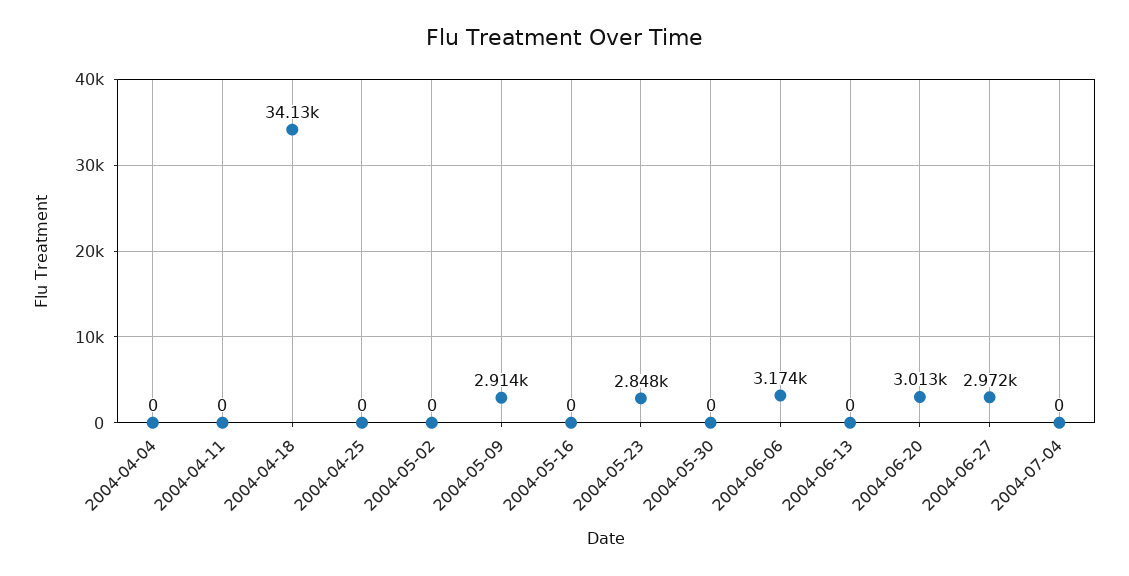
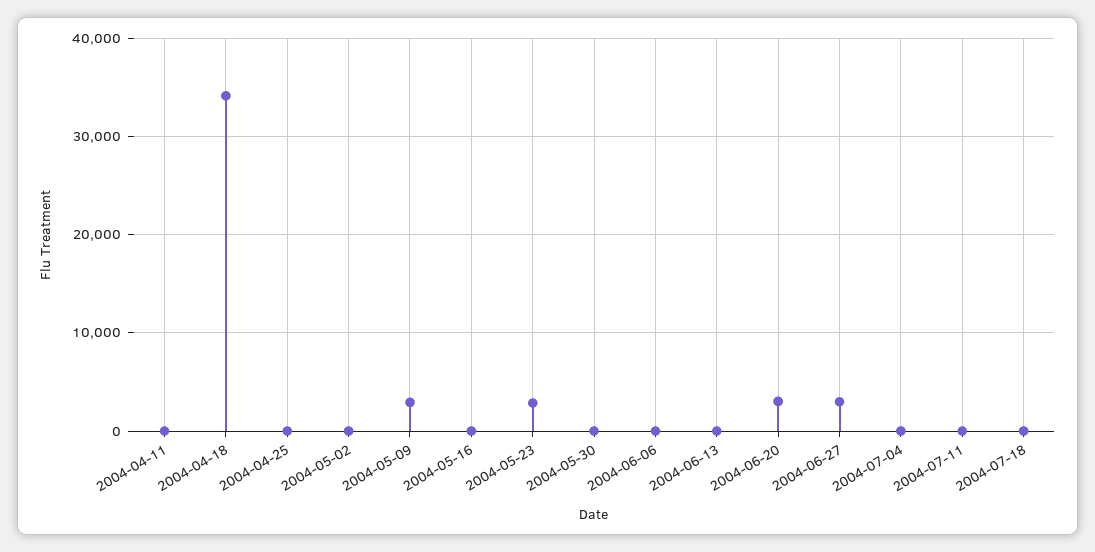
2004-04-04: 0 -> none
2004-06-06: 3174 -> 0
2004-07-11: none -> 0
2004-07-18: none -> 0

